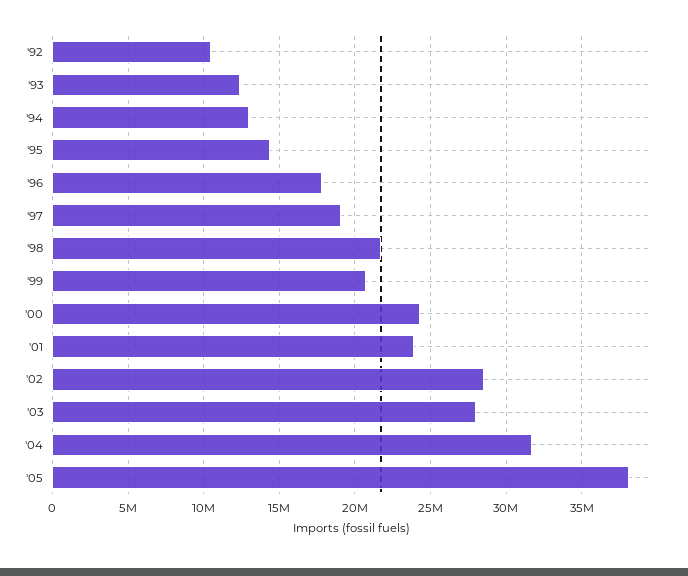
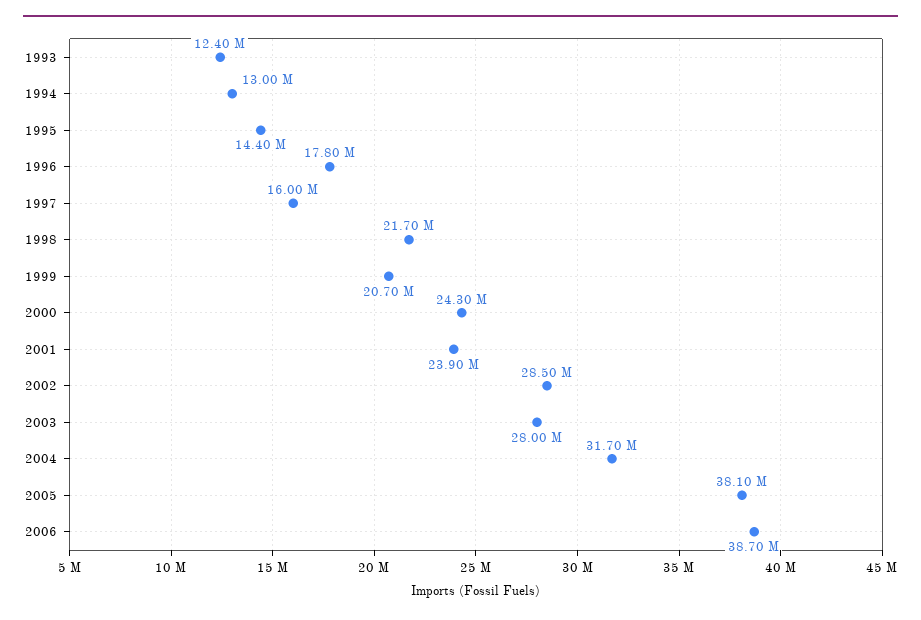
'92: 10500000 -> none
'97: 19000000 -> 16000000
2006: none -> 38700000

